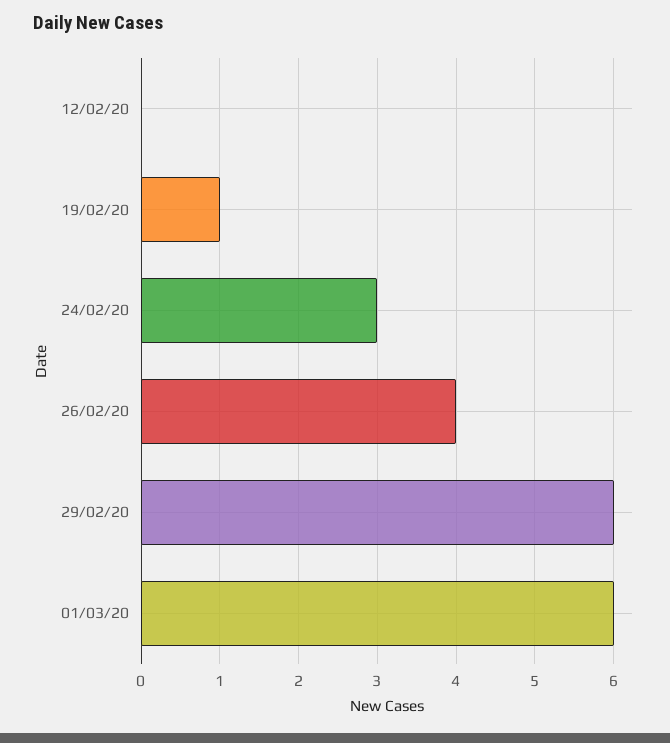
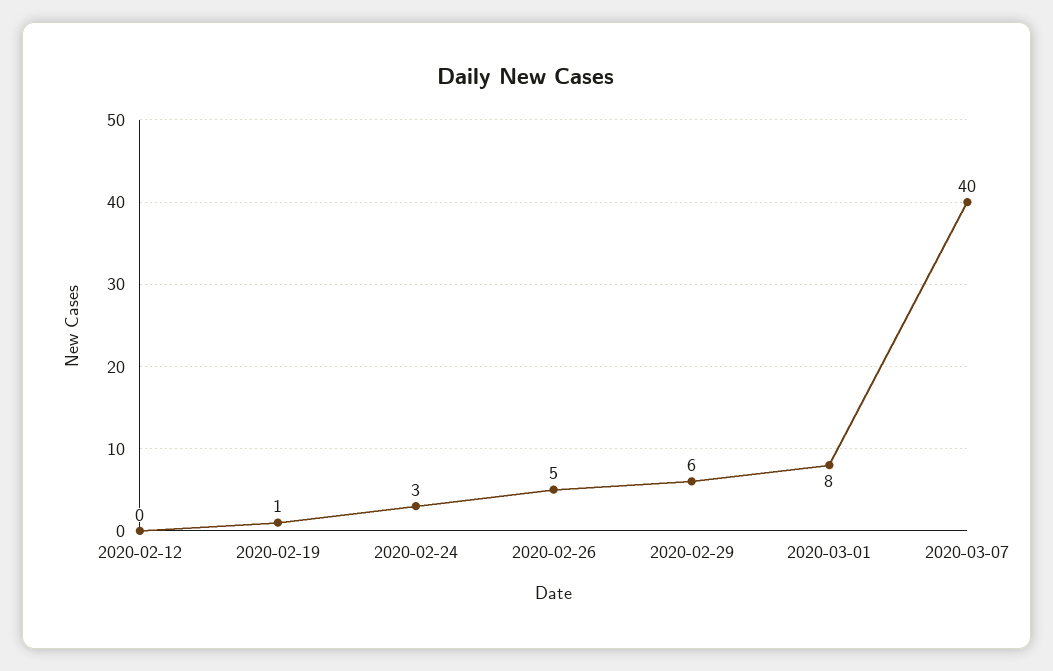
26/02/20: 4 -> 5
01/03/20: 6 -> 8
2020-03-07: none -> 40

